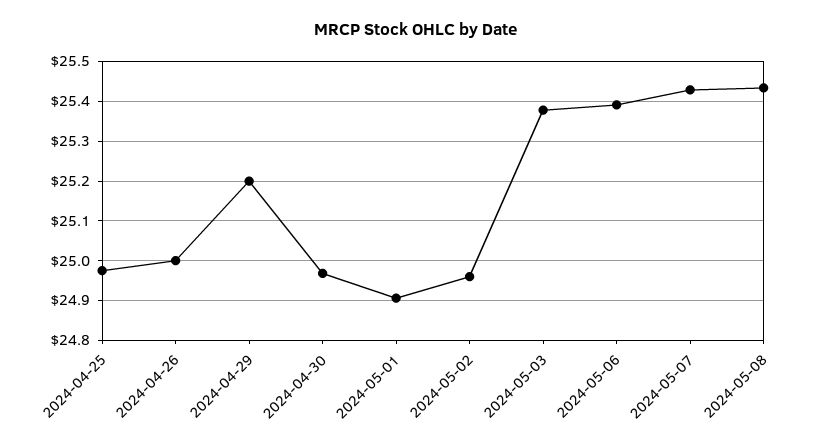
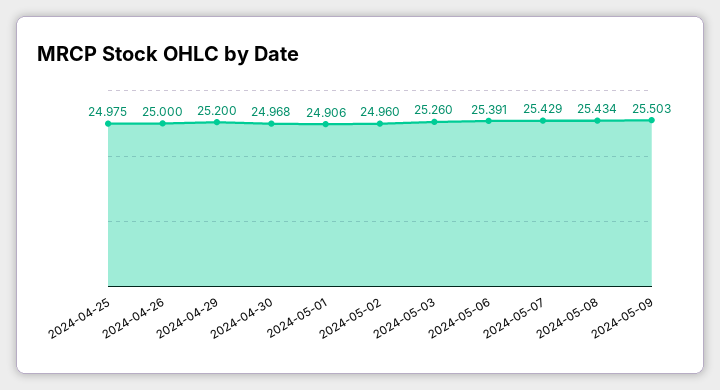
2024-05-03: 25.38 -> 25.26
2024-05-09: none -> 25.503

